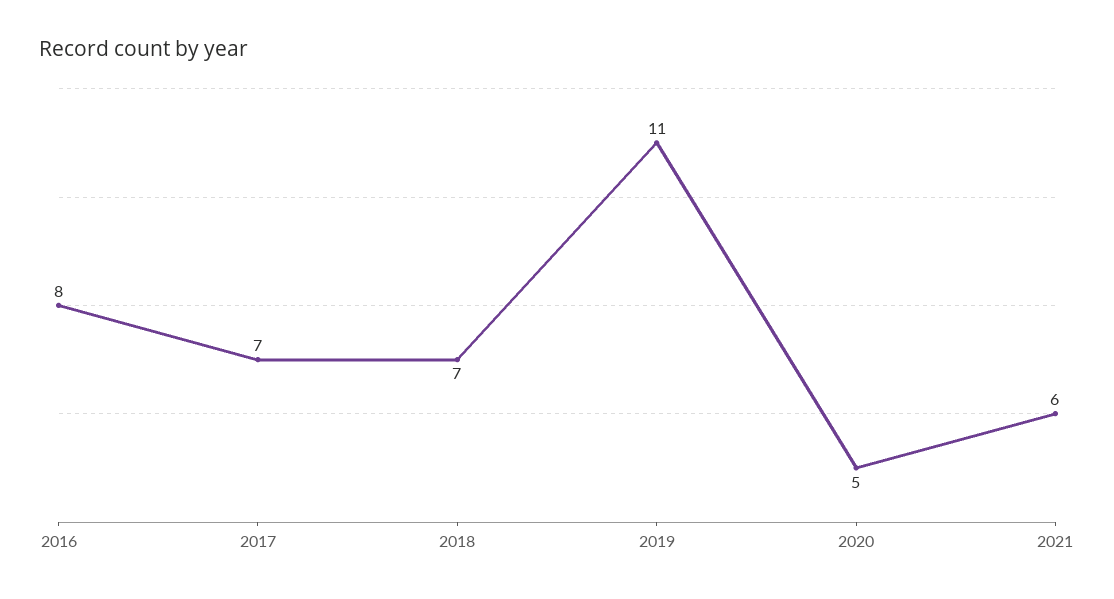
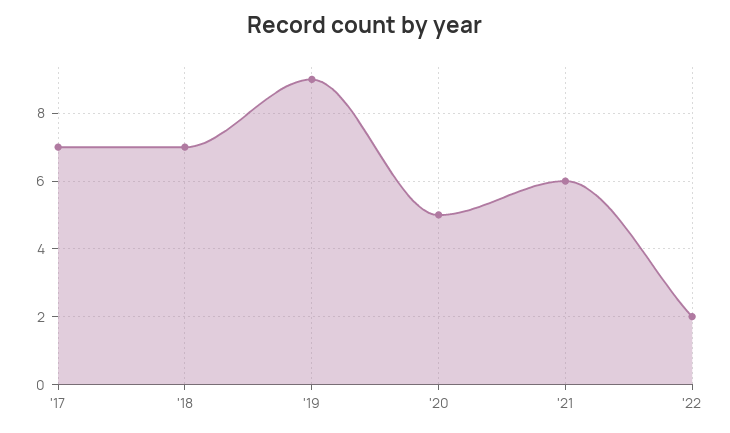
2016: 8 -> none
2019: 11 -> 9
'22: none -> 2

